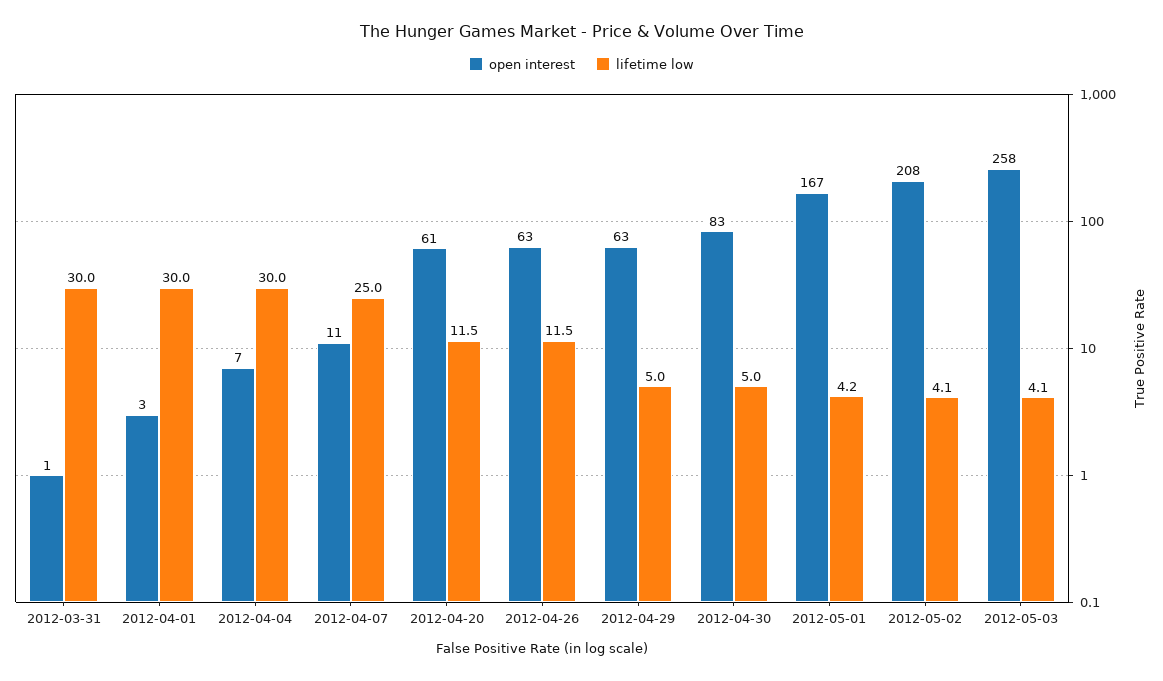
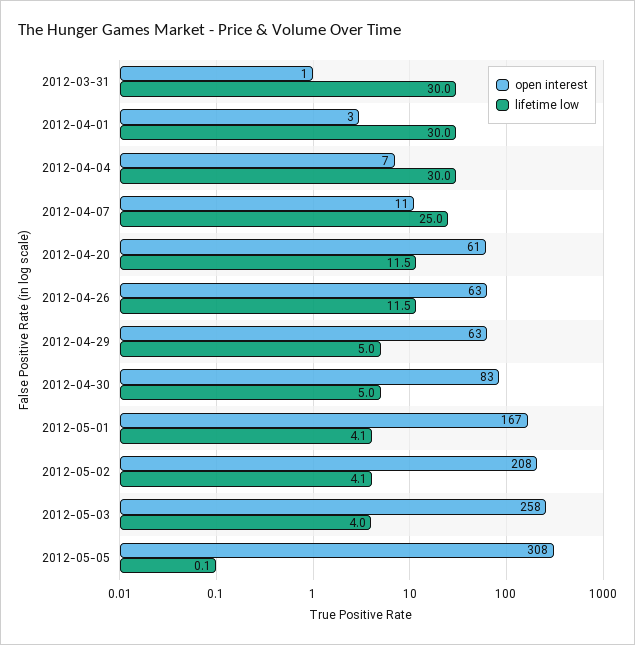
lifetime low, 2012-05-01: 4.2 -> 4.1
lifetime low, 2012-05-03: 4.1 -> 4
open interest, 2012-05-05: none -> 308
lifetime low, 2012-05-05: none -> 0.1

